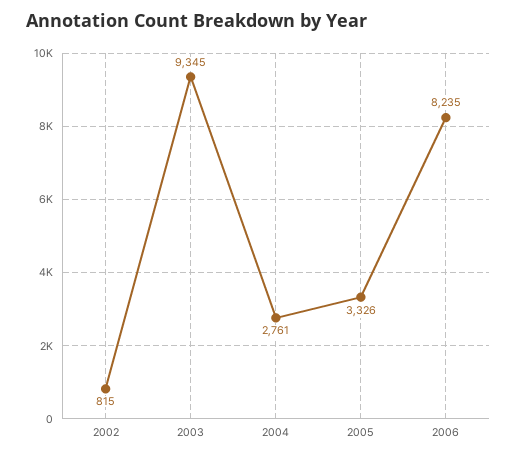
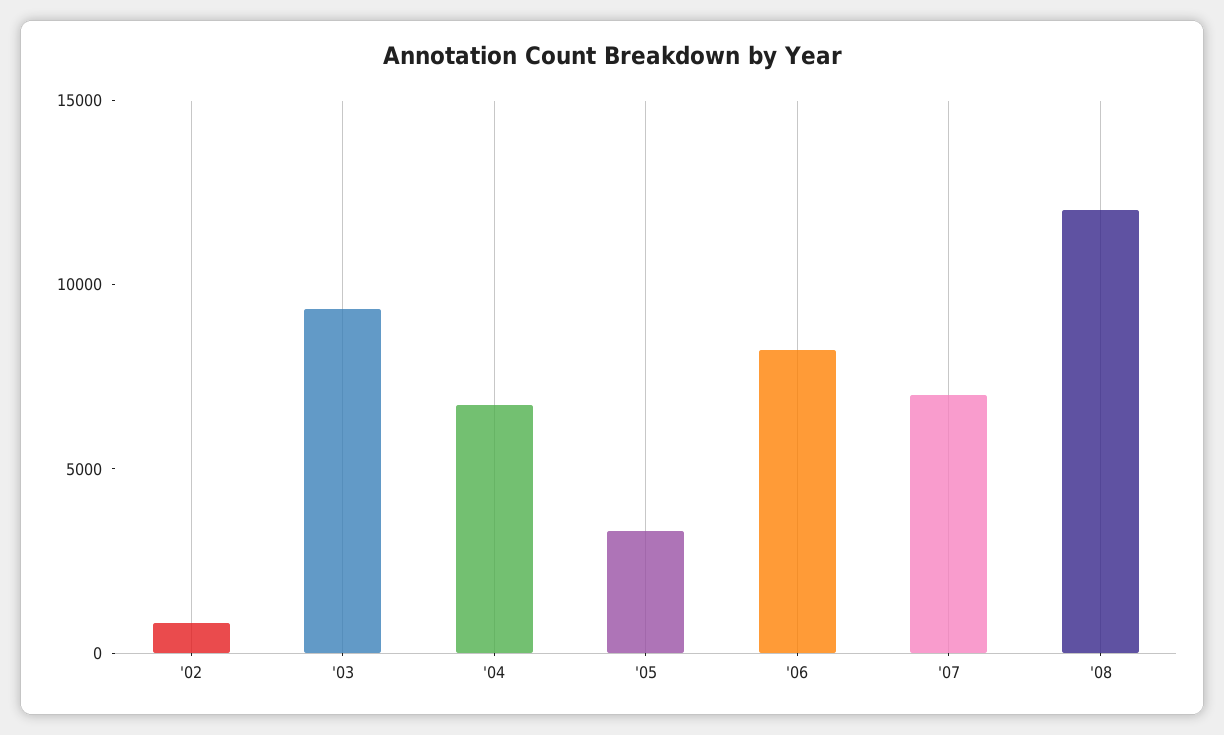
2004: 2761 -> 7000
'07: none -> 7000
'08: none -> 12000

